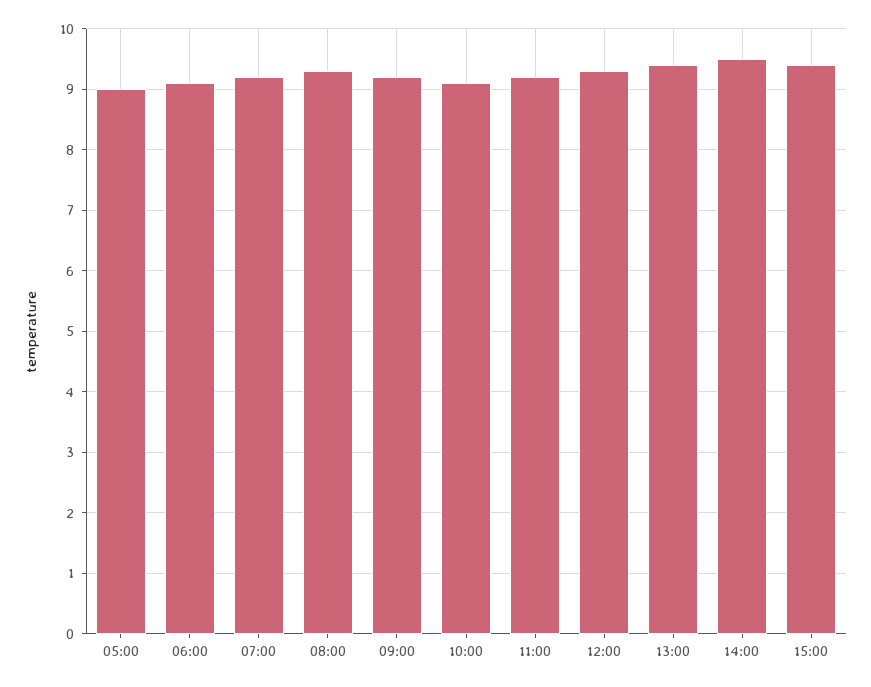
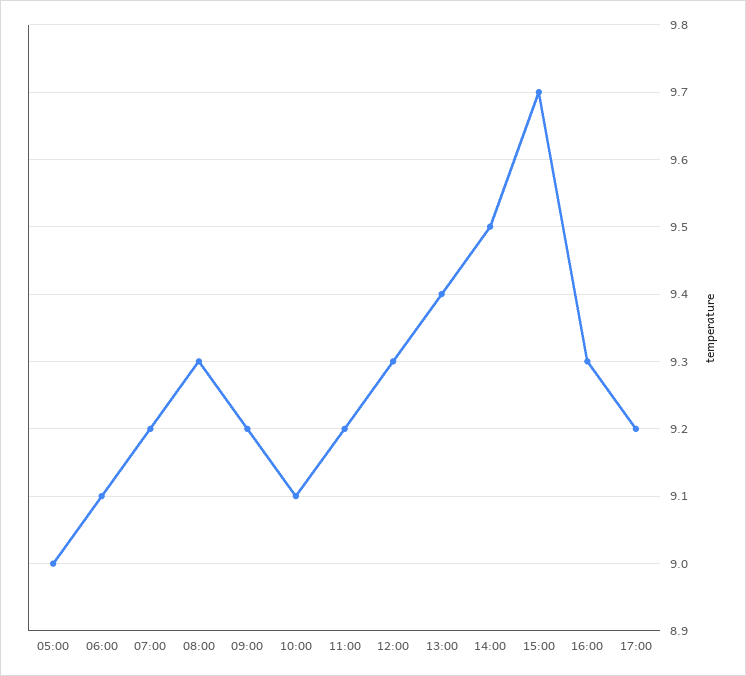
15:00: 9.4 -> 9.7
16:00: none -> 9.3
17:00: none -> 9.2

